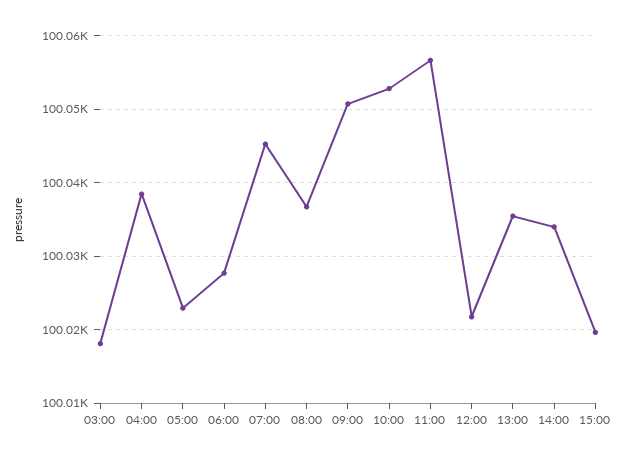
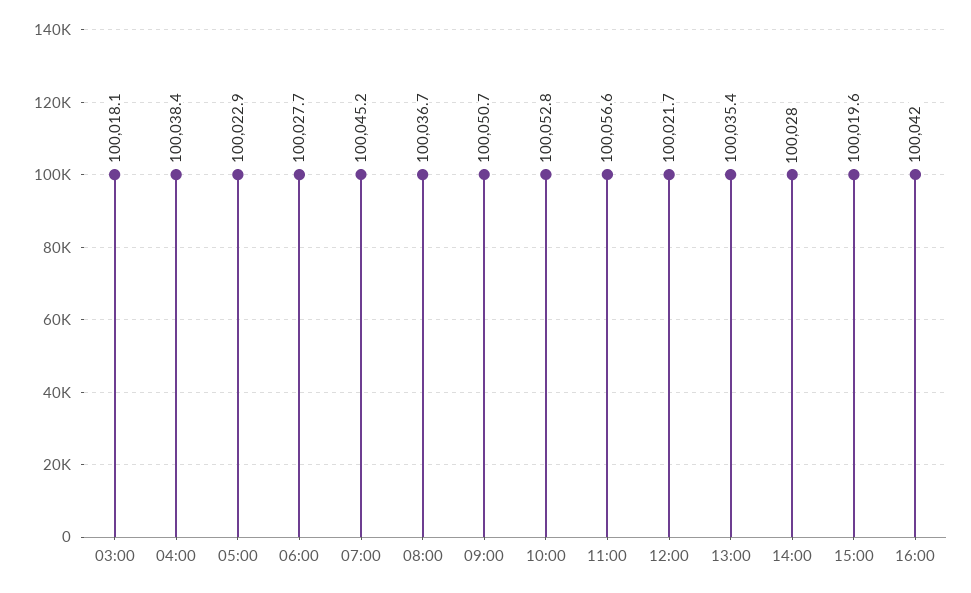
14:00: 100034 -> 100028
16:00: none -> 100042

